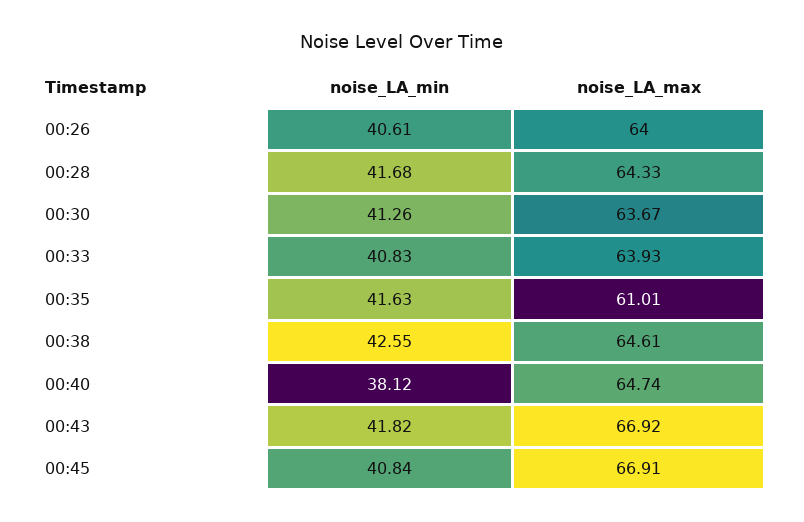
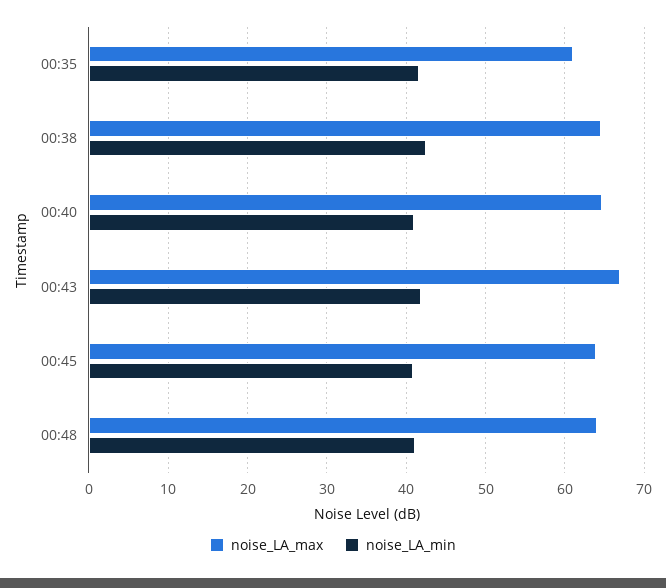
noise_LA_min, 00:26: 40.61 -> none
noise_LA_max, 00:26: 64 -> none
noise_LA_min, 00:28: 41.68 -> none
noise_LA_max, 00:28: 64.33 -> none
noise_LA_min, 00:30: 41.26 -> none
noise_LA_max, 00:30: 63.67 -> none
noise_LA_min, 00:33: 40.83 -> none
noise_LA_max, 00:33: 63.93 -> none
noise_LA_min, 00:40: 38.12 -> 41
noise_LA_max, 00:45: 66.91 -> 64
noise_LA_max, 00:48: none -> 64
noise_LA_min, 00:48: none -> 41

